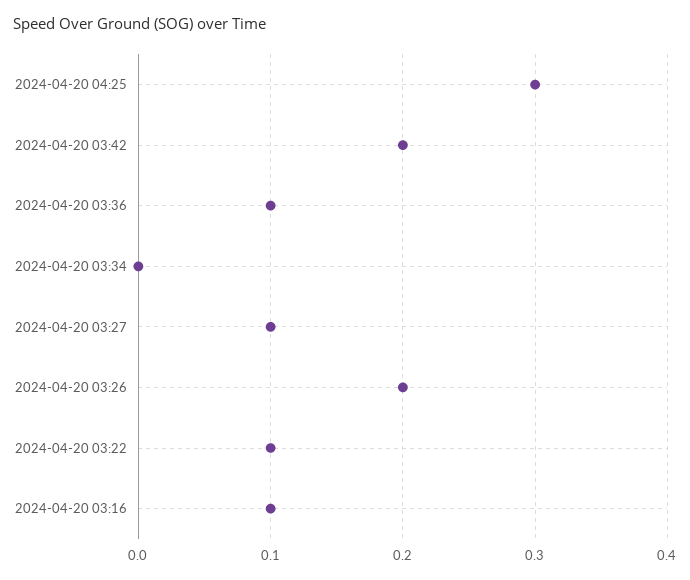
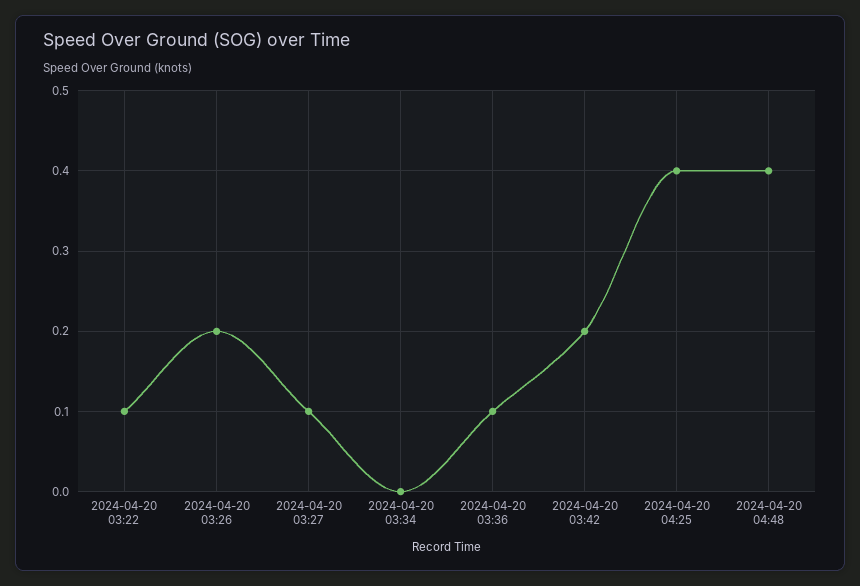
2024-04-20 04:25: 0.3 -> 0.4
2024-04-20 03:16: 0.1 -> none
2024-04-20 04:48: none -> 0.4

